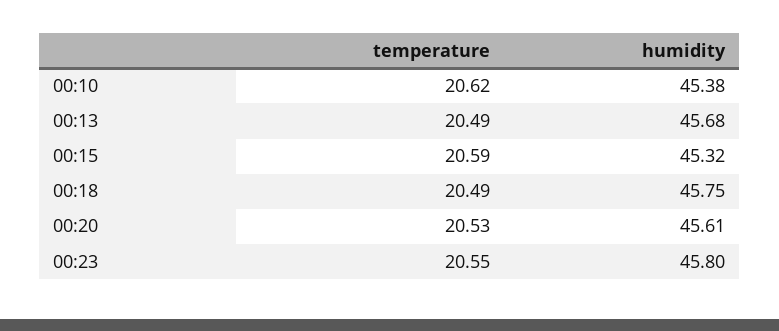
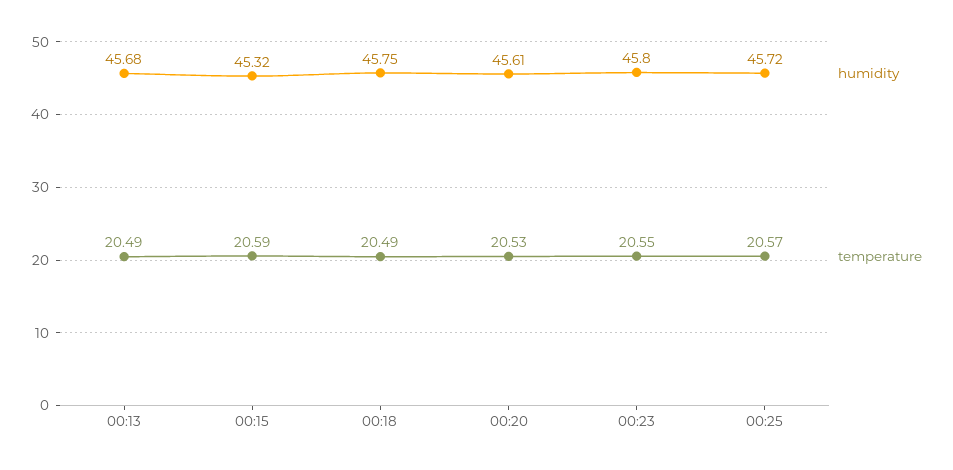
temperature, 00:10: 20.62 -> none
humidity, 00:10: 45.38 -> none
humidity, 00:25: none -> 45.72
temperature, 00:25: none -> 20.57

